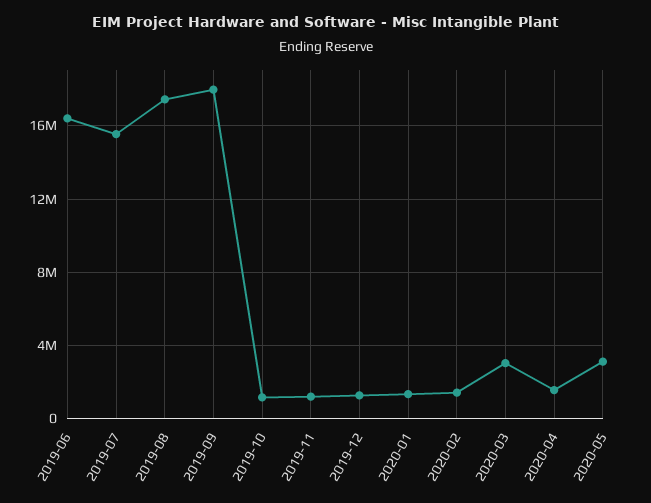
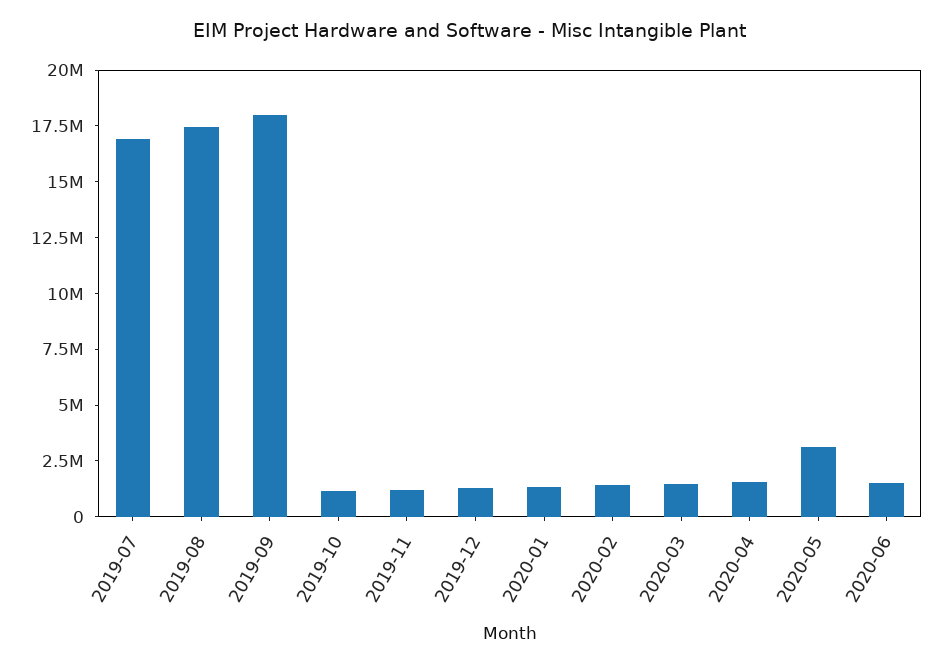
2019-06: 16500000 -> none
2019-07: 15500000 -> 17000000
2020-03: 3000000 -> 1500000
2020-06: none -> 1500000

